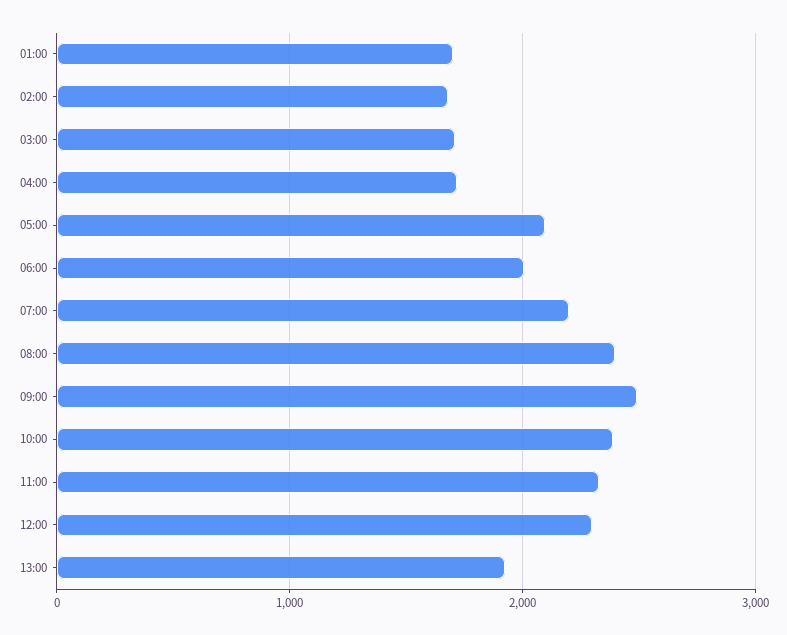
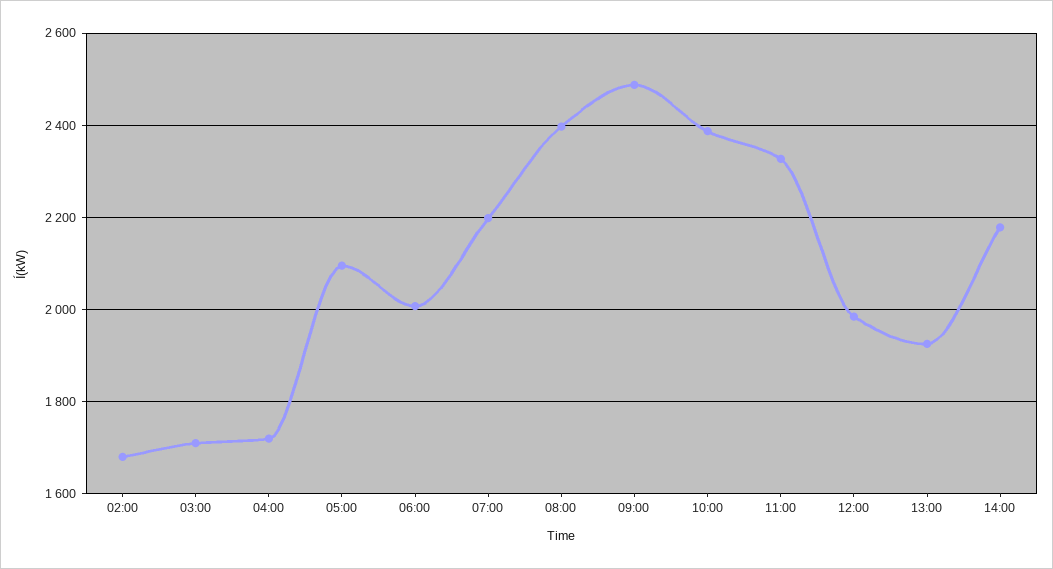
01:00: 1700 -> none
12:00: 2300 -> 1980
14:00: none -> 2180

